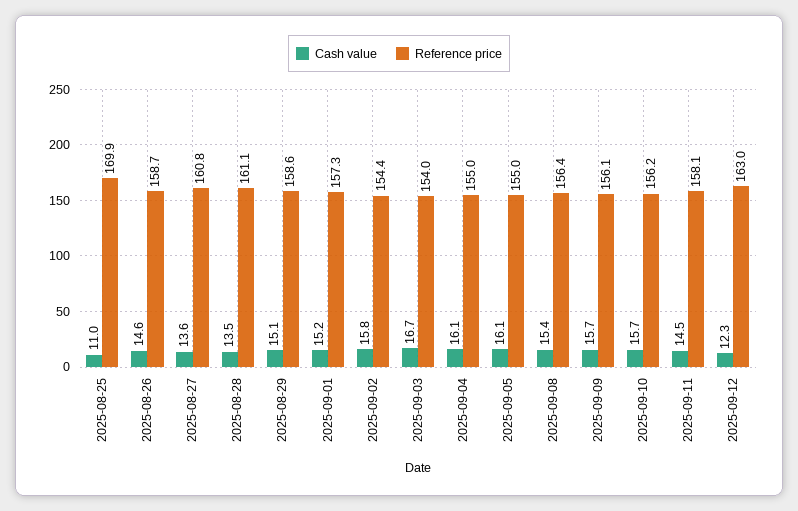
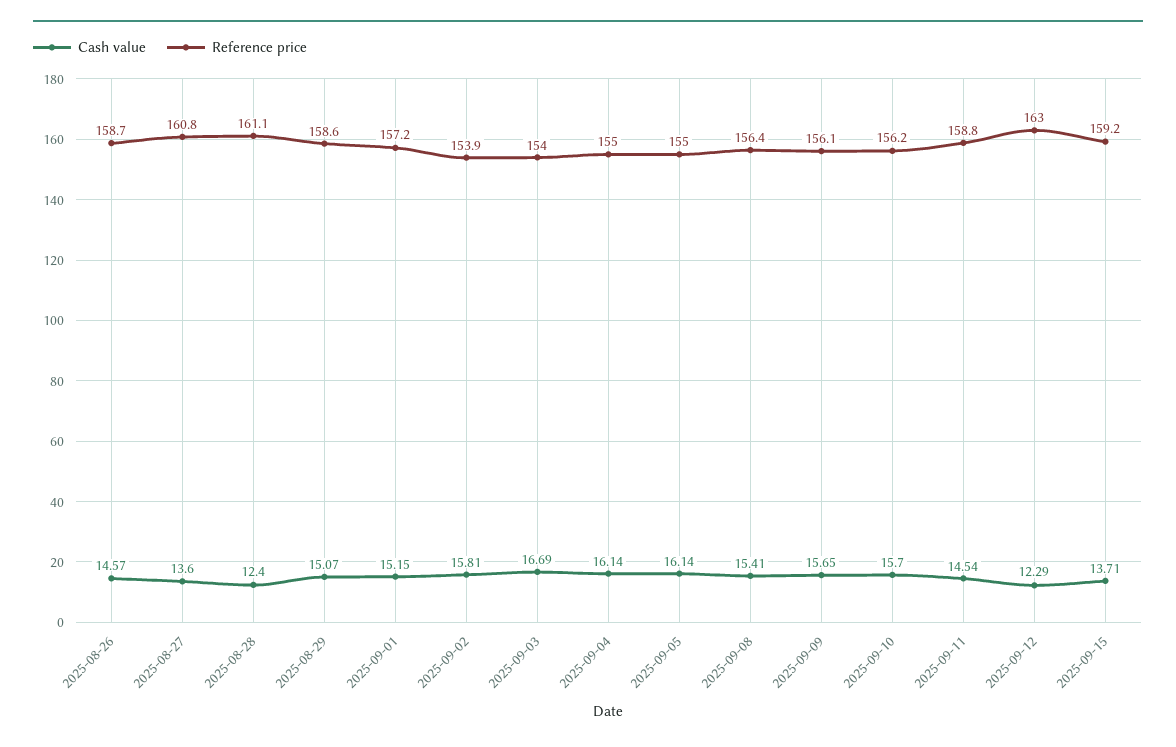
Cash value, 2025-08-25: 11 -> none
Reference price, 2025-08-25: 169.9 -> none
Cash value, 2025-08-28: 13.5 -> 12.4
Reference price, 2025-09-01: 157.3 -> 157.2
Reference price, 2025-09-02: 154.4 -> 153.9
Reference price, 2025-09-11: 158.1 -> 158.8
Cash value, 2025-09-15: none -> 13.71
Reference price, 2025-09-15: none -> 159.2

